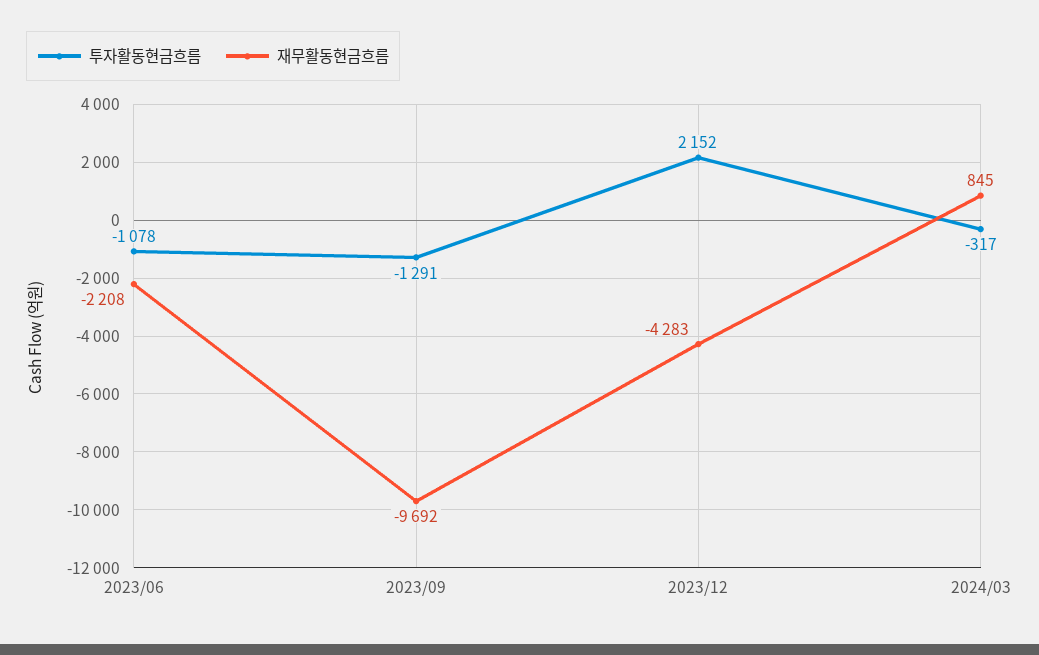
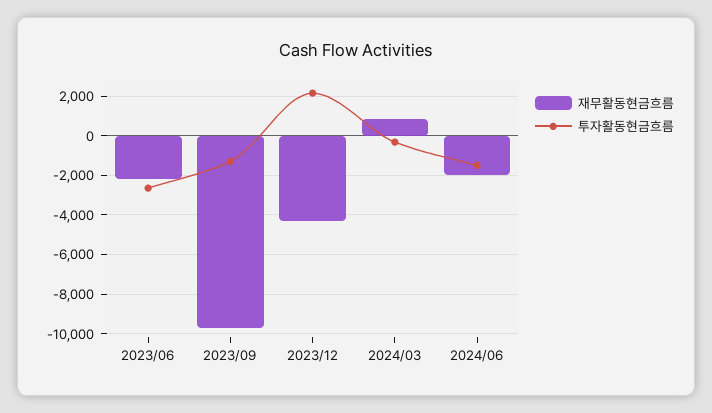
투자활동현금흐름, 2023/06: -1078 -> -2500
재무활동현금흐름, 2024/06: none -> -2000
투자활동현금흐름, 2024/06: none -> -1500

